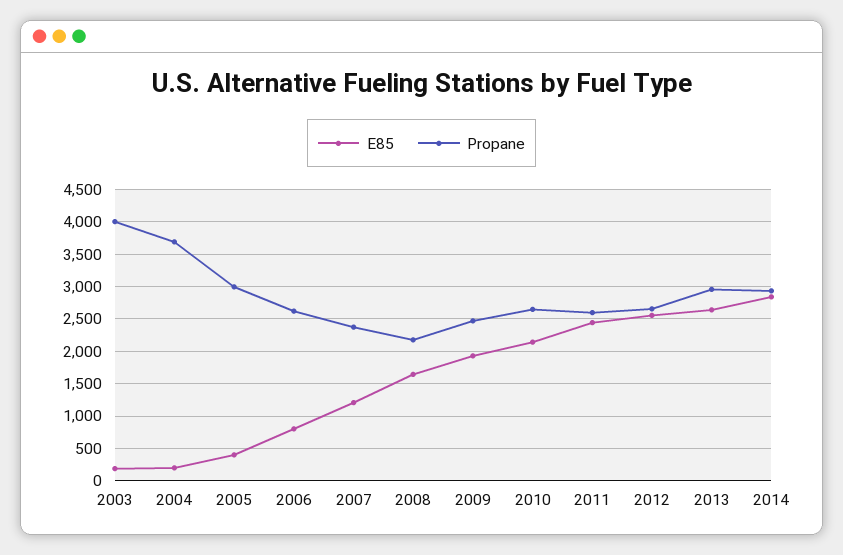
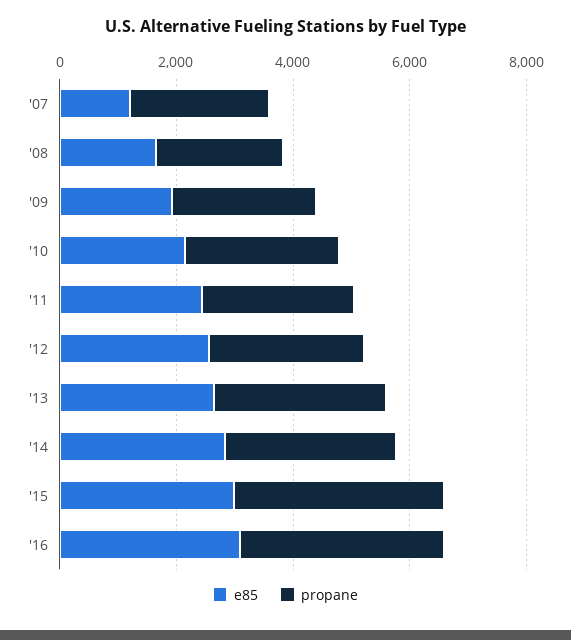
E85, 2003: 200 -> none
Propane, 2003: 4000 -> none
E85, 2004: 200 -> none
Propane, 2004: 3700 -> none
E85, 2005: 400 -> none
Propane, 2005: 3000 -> none
E85, 2006: 800 -> none
Propane, 2006: 2600 -> none
E85, '15: none -> 3000
Propane, '15: none -> 3500
E85, '16: none -> 3000
Propane, '16: none -> 3500

